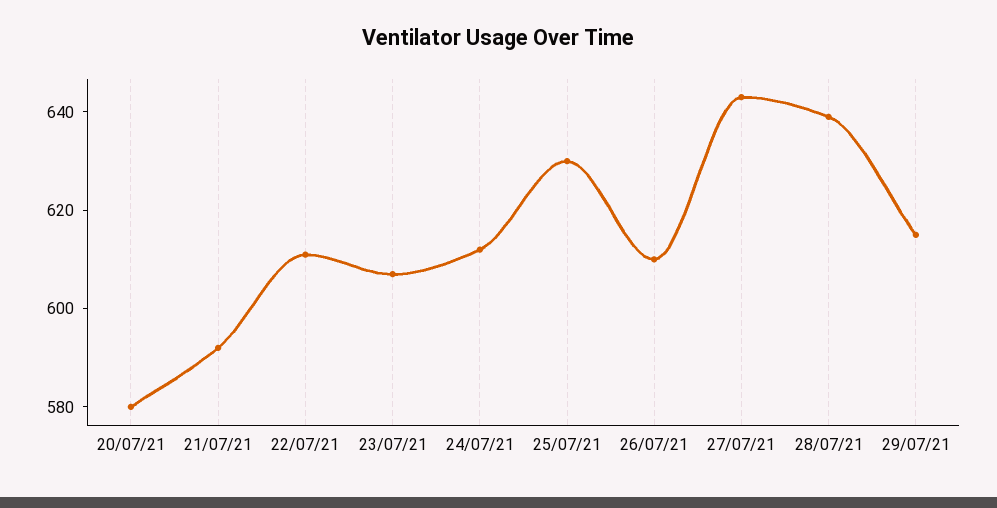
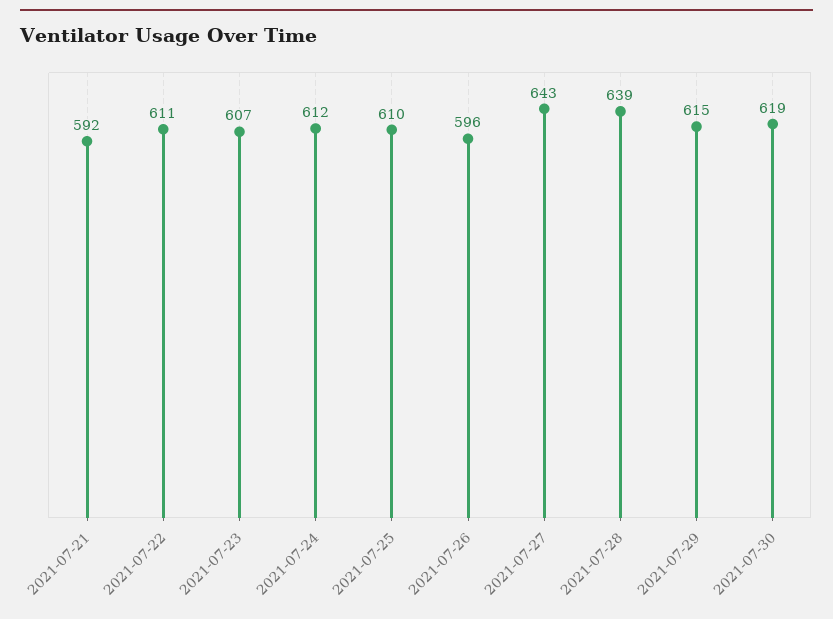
20/07/21: 580 -> none
25/07/21: 630 -> 610
26/07/21: 610 -> 596
2021-07-30: none -> 619

